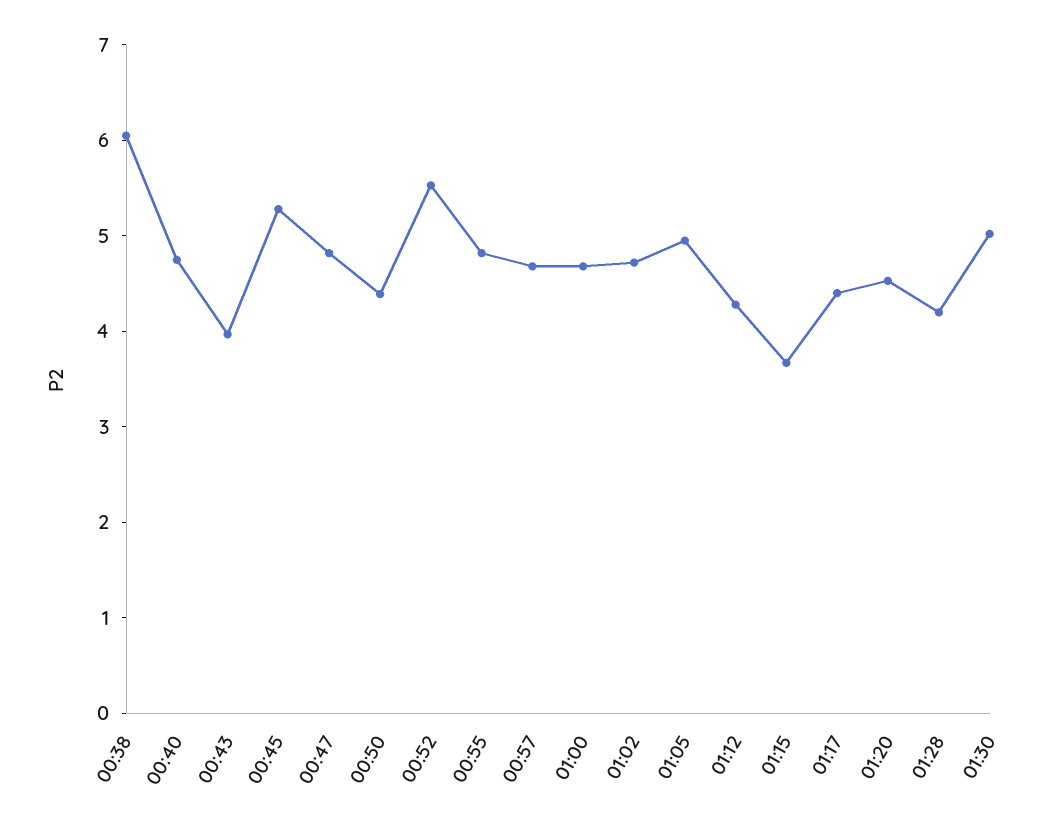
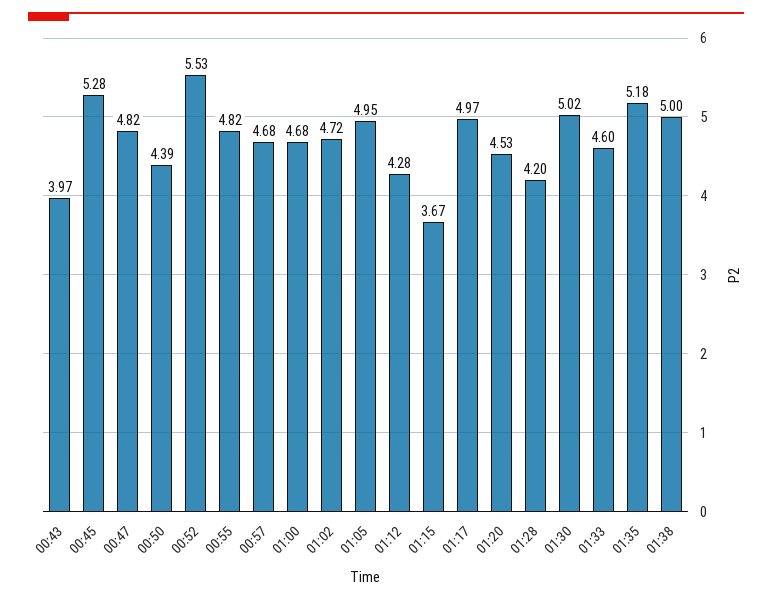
00:38: 6 -> none
00:40: 4.8 -> none
01:17: 4.4 -> 4.97
01:33: none -> 4.6
01:35: none -> 5.18
01:38: none -> 5

